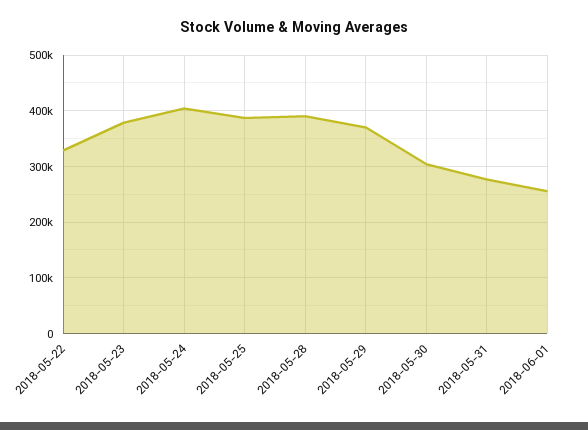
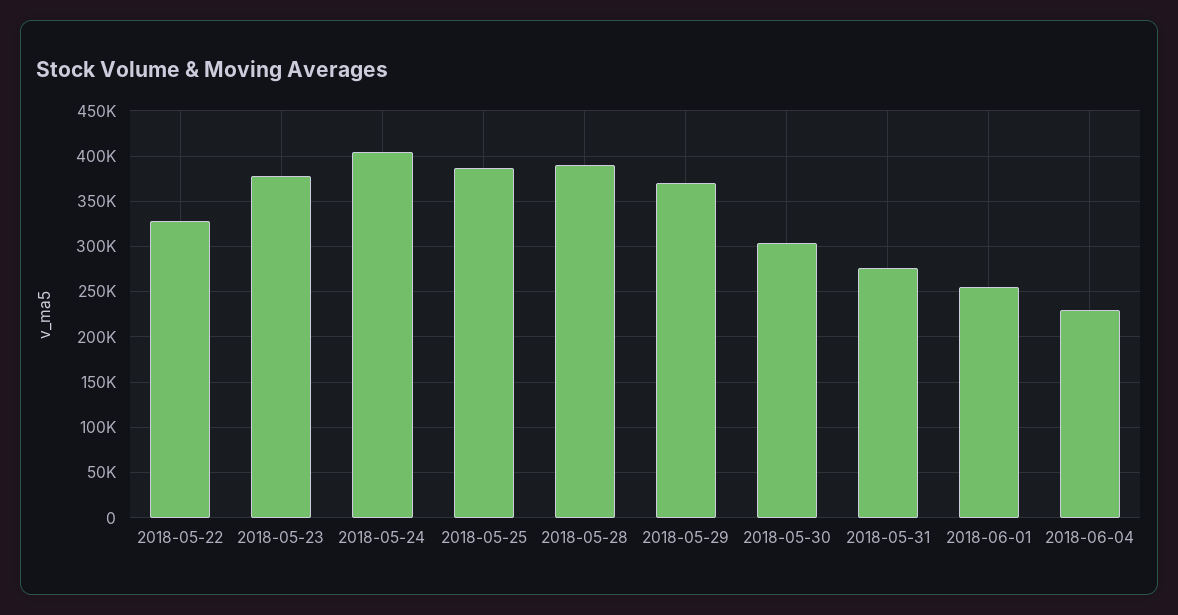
2018-06-04: none -> 230000

